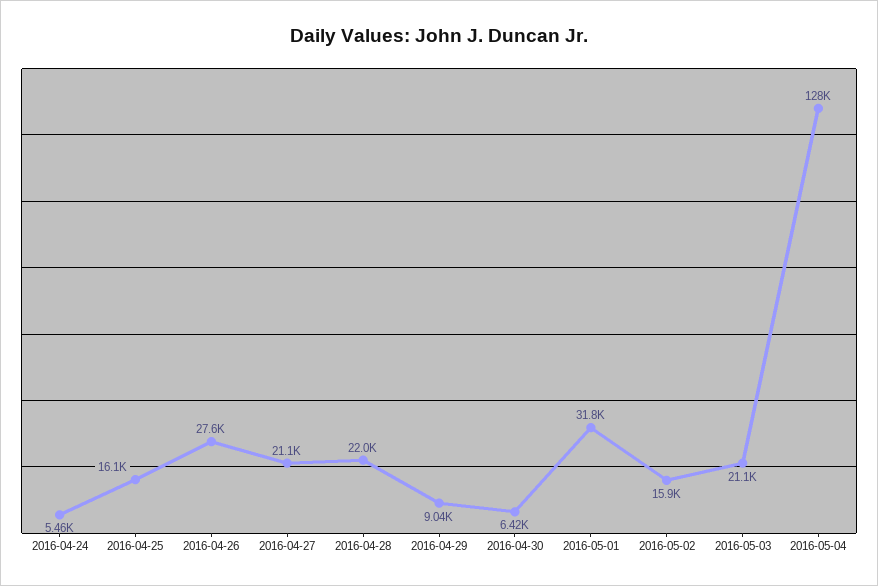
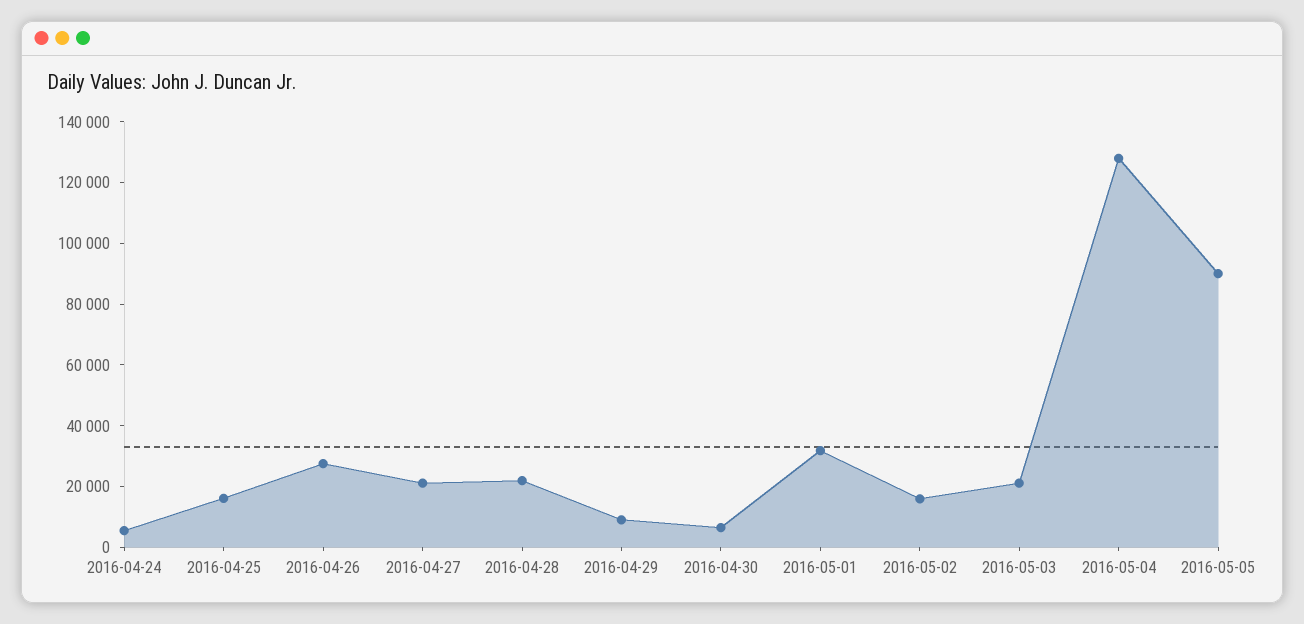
2016-05-05: none -> 90000

